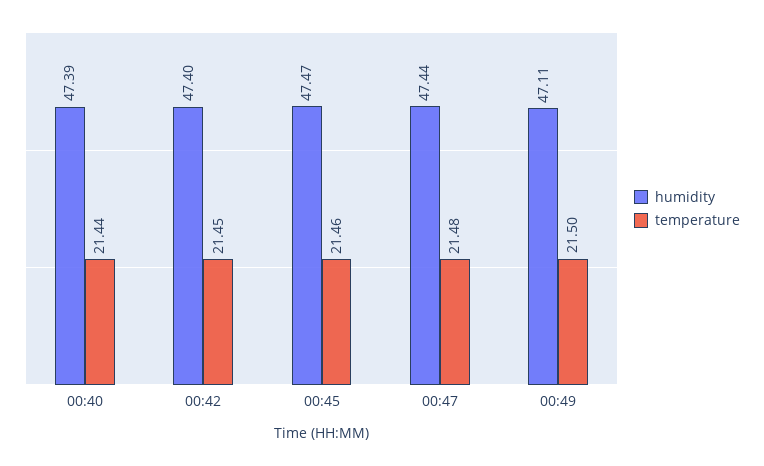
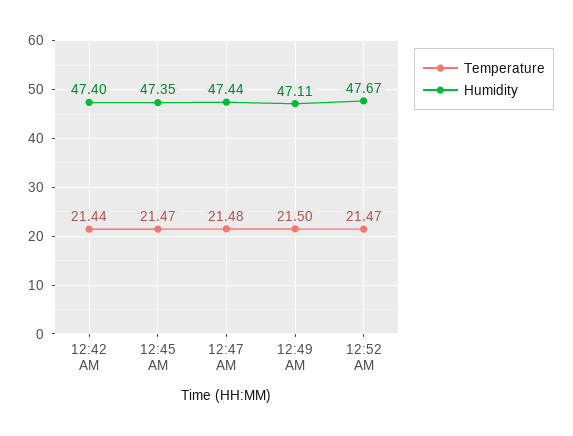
humidity, 00:40: 47.39 -> none
temperature, 00:40: 21.44 -> none
temperature, 00:42: 21.45 -> 21.44
humidity, 00:45: 47.47 -> 47.35
temperature, 00:45: 21.46 -> 21.47
temperature, 12:52 AM: none -> 21.47
humidity, 12:52 AM: none -> 47.67

